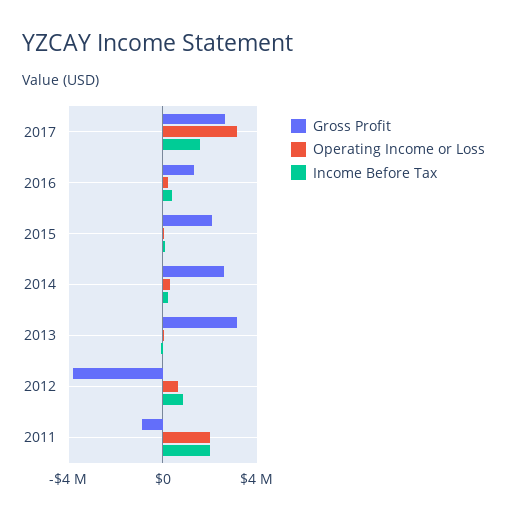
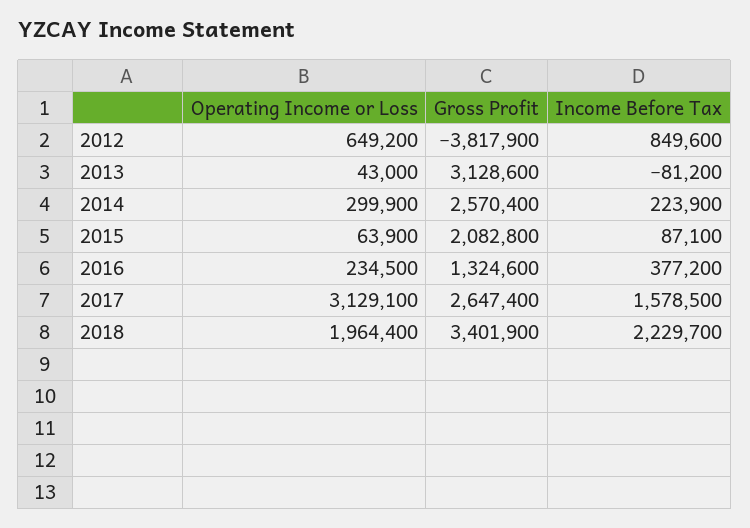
Gross Profit, 2011: -1000000 -> none
Operating Income or Loss, 2011: 2000000 -> none
Income Before Tax, 2011: 2000000 -> none
Operating Income or Loss, 2018: none -> 1964400
Gross Profit, 2018: none -> 3401900
Income Before Tax, 2018: none -> 2229700

